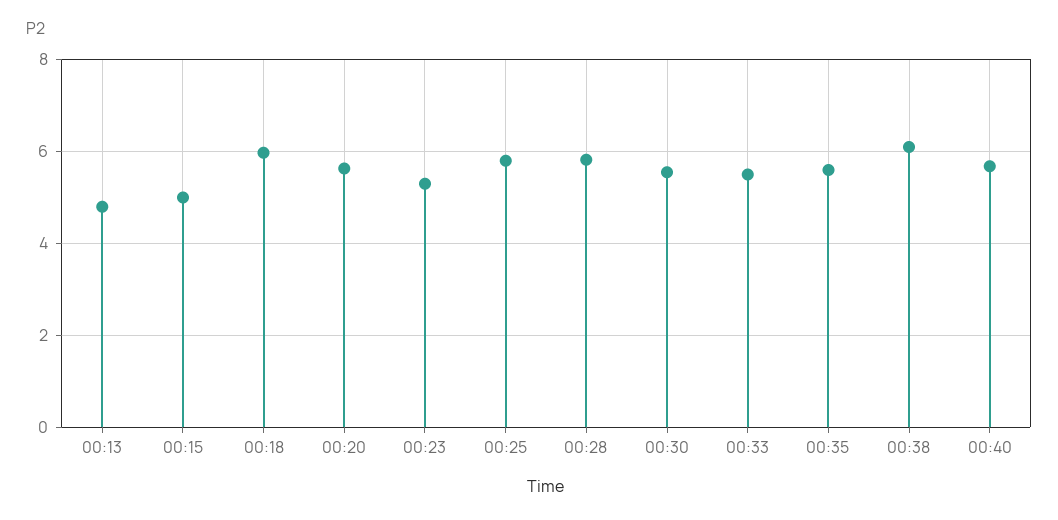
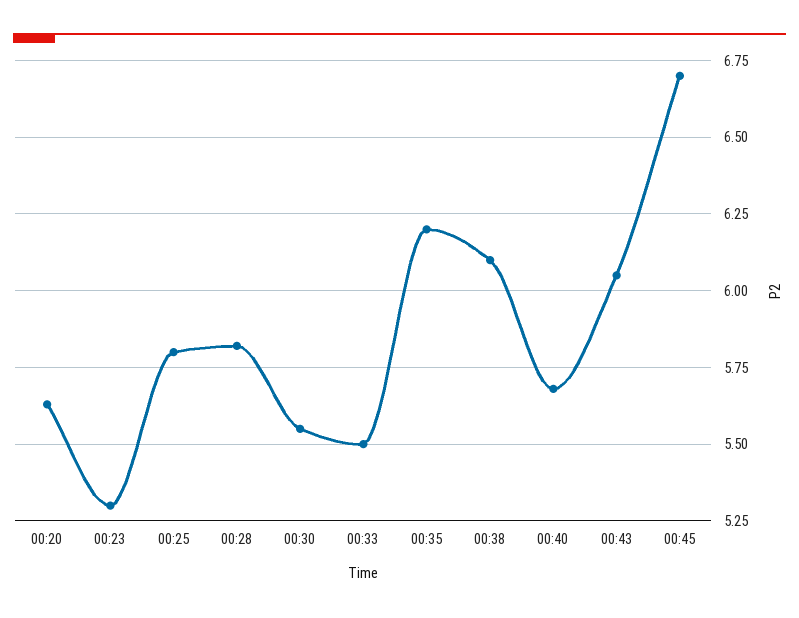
00:13: 4.8 -> none
00:15: 5 -> none
00:18: 6 -> none
00:35: 5.6 -> 6.2
00:43: none -> 6.05
00:45: none -> 6.7

